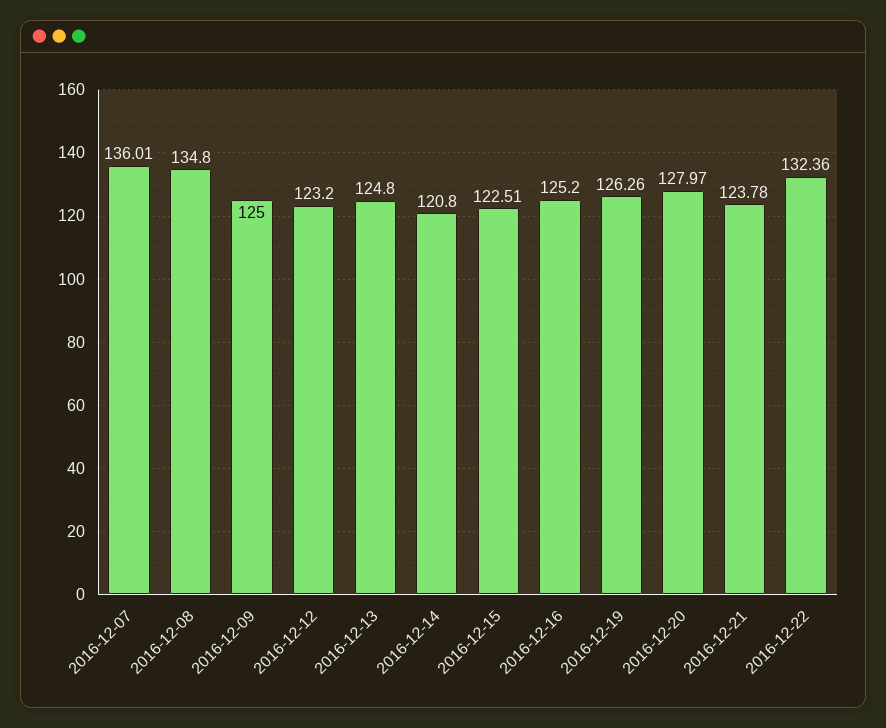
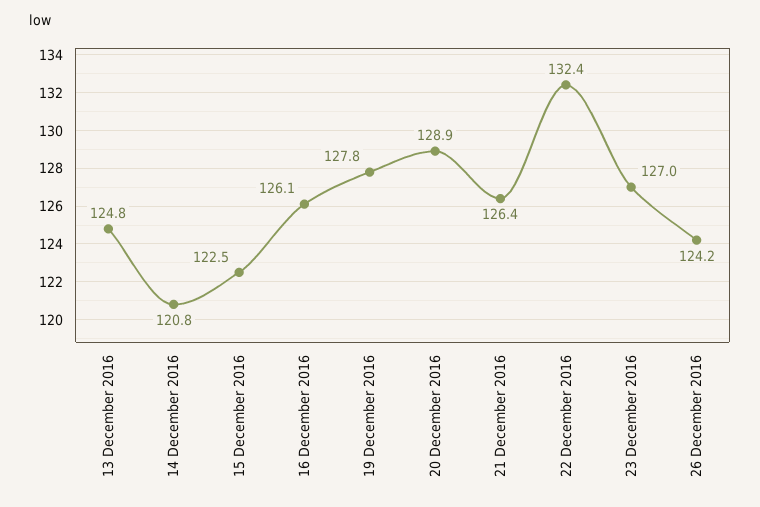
2016-12-07: 136.01 -> none
2016-12-08: 134.8 -> none
2016-12-09: 125 -> none
2016-12-12: 123.2 -> none
2016-12-16: 125.2 -> 126.1
2016-12-19: 126.26 -> 127.8
2016-12-20: 127.97 -> 128.9
2016-12-21: 123.78 -> 126.4
23 December 2016: none -> 127
26 December 2016: none -> 124.2

